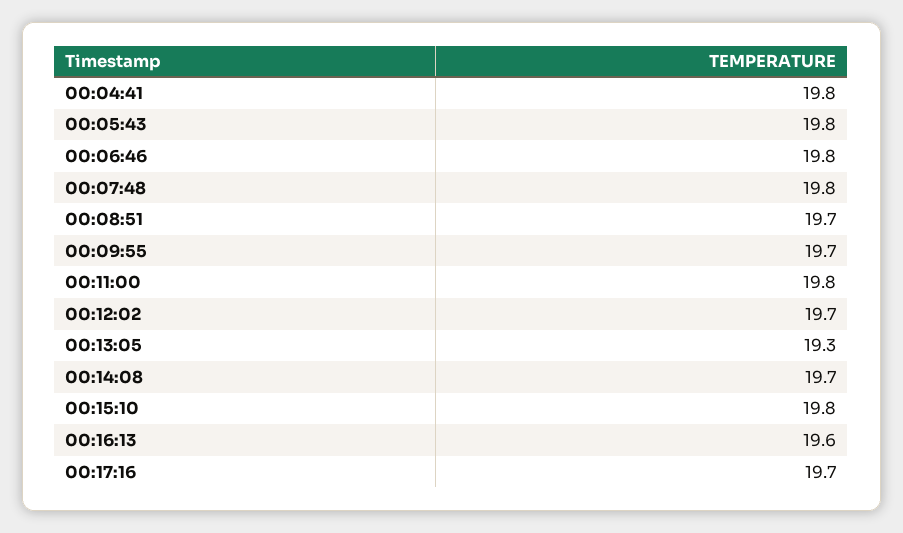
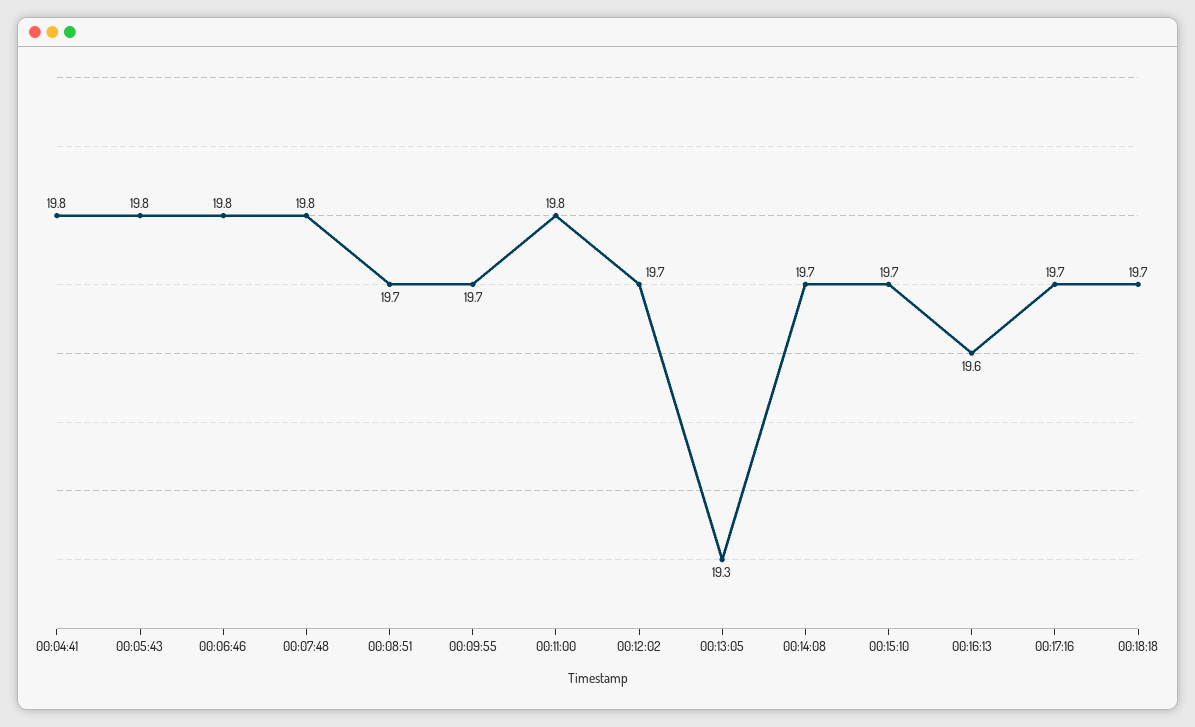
00:15:10: 19.8 -> 19.7
00:18:18: none -> 19.7

